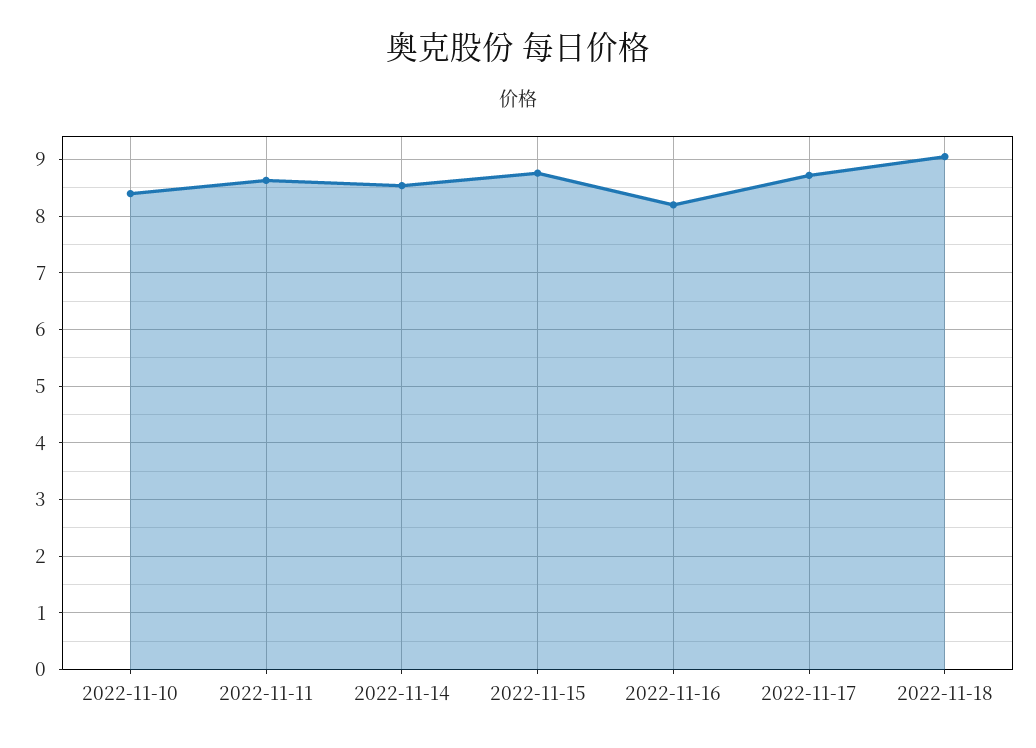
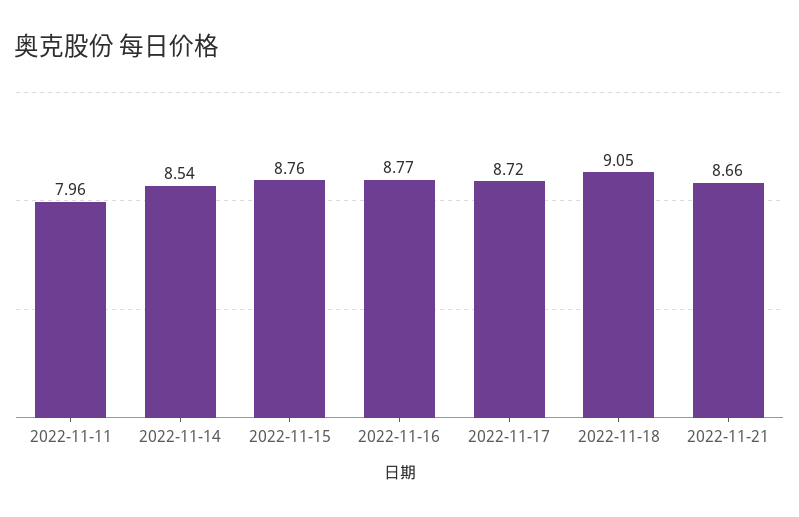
2022-11-10: 8.4 -> none
2022-11-11: 8.6 -> 7.96
2022-11-16: 8.2 -> 8.77
2022-11-21: none -> 8.66

